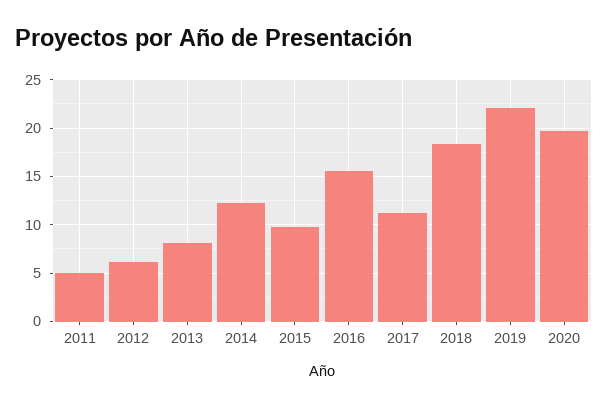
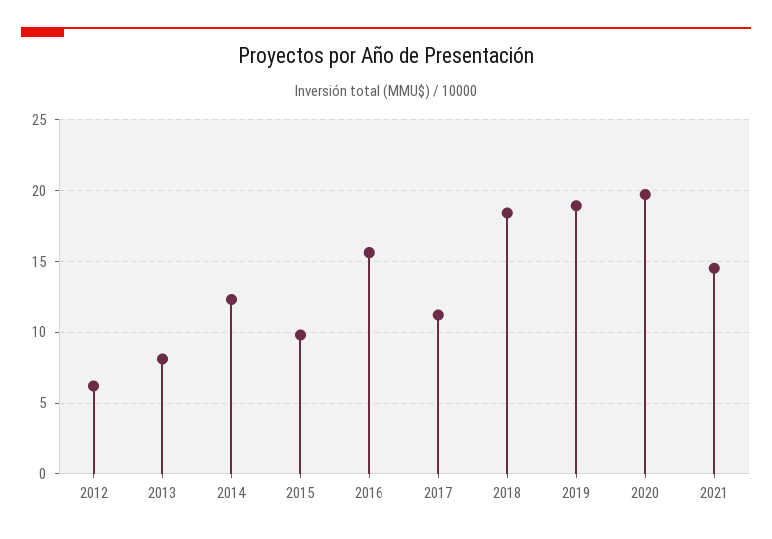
2011: 5 -> none
2019: 22 -> 19
2021: none -> 14.5

